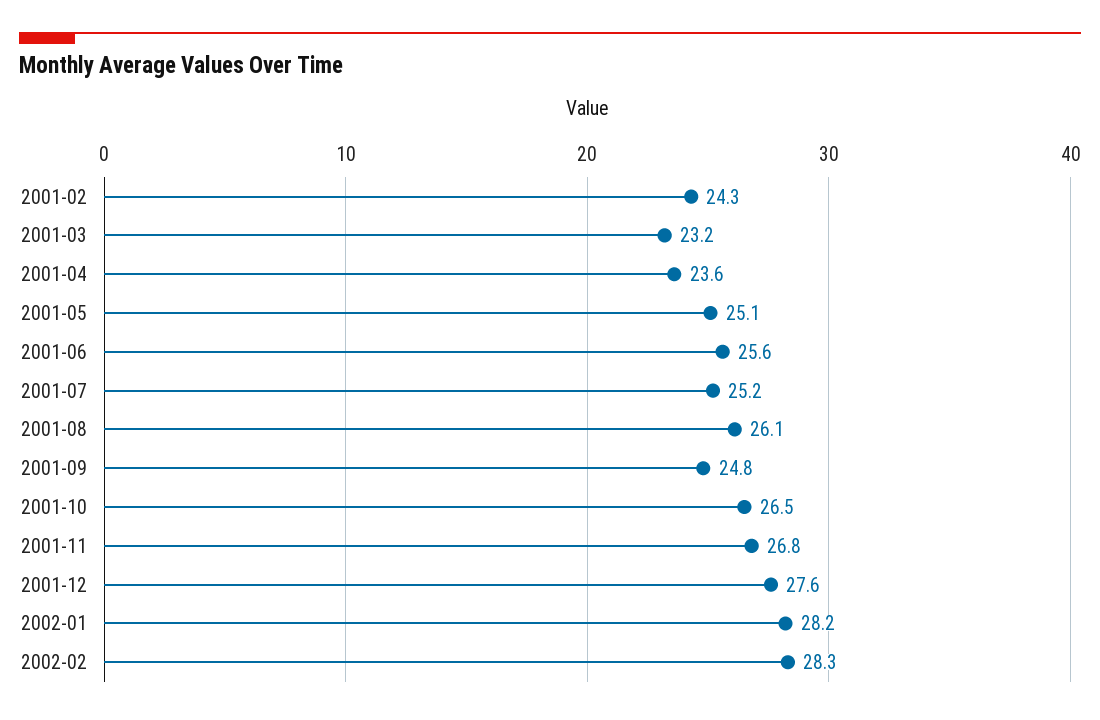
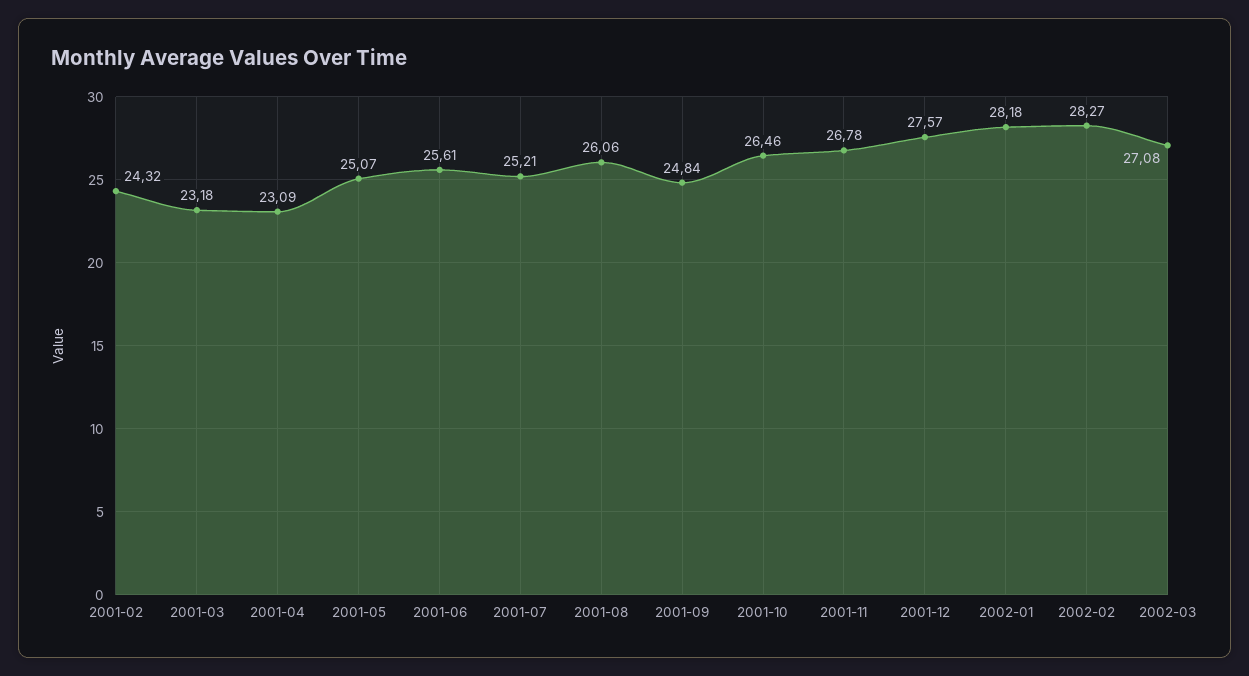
2001-04: 23.6 -> 23.09
2002-03: none -> 27.08

